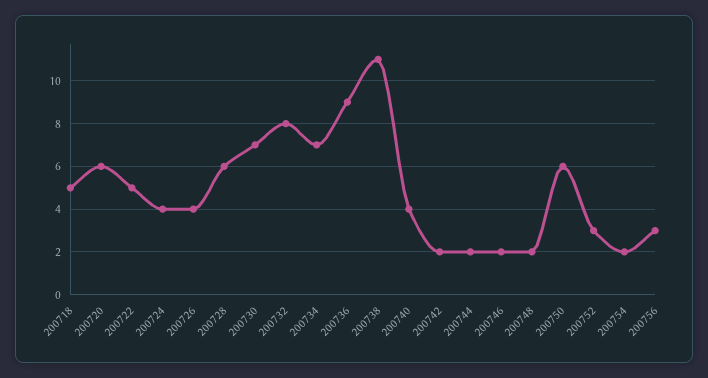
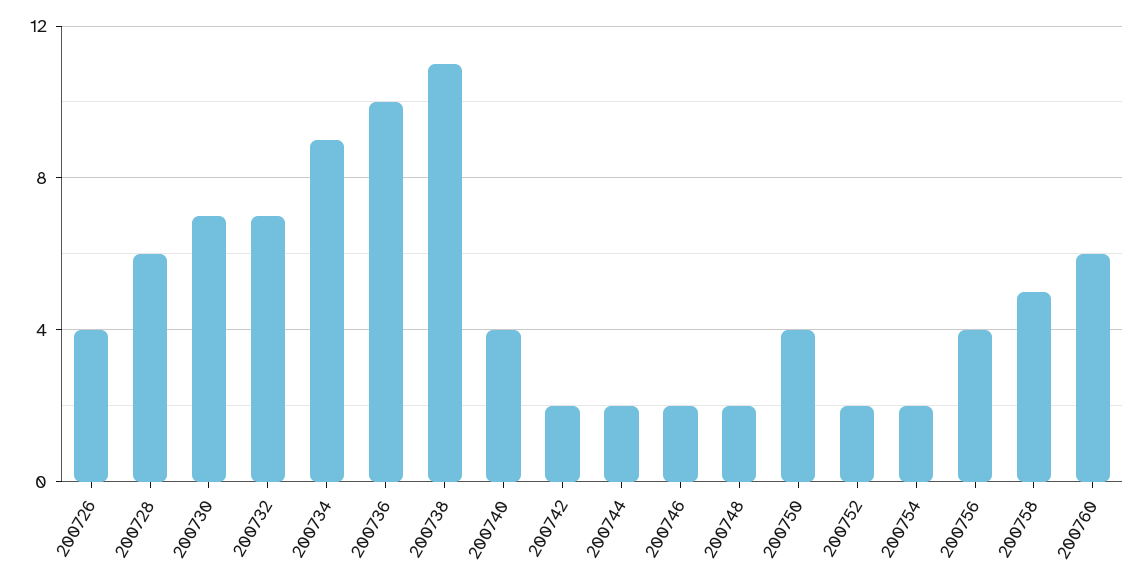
200718: 5 -> none
200720: 6 -> none
200722: 5 -> none
200724: 4 -> none
200732: 8 -> 7
200734: 7 -> 9
200736: 9 -> 10
200750: 6 -> 4
200752: 3 -> 2
200756: 3 -> 4
200758: none -> 5
200760: none -> 6

